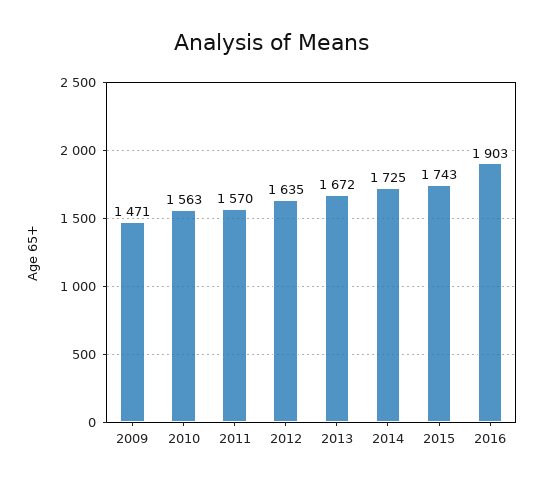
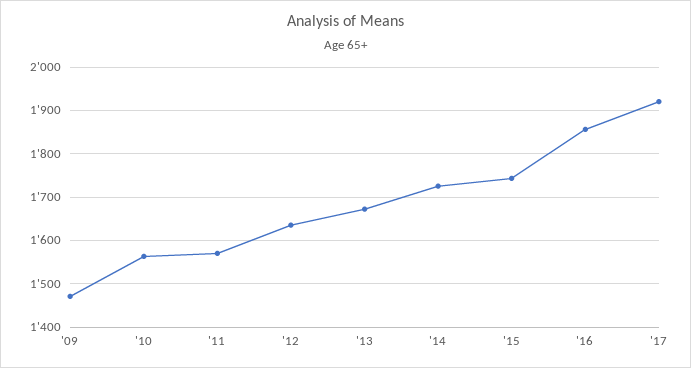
2016: 1903 -> 1860
'17: none -> 1920

